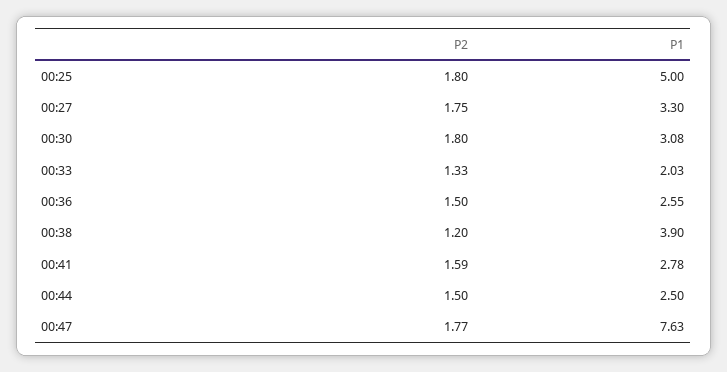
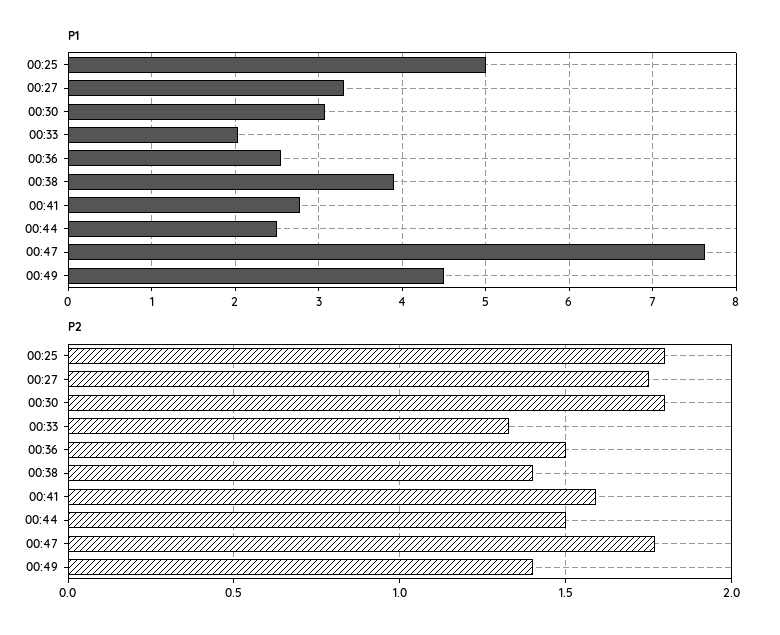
P2, 00:38: 1.2 -> 1.4
P1, 00:49: none -> 4.5
P2, 00:49: none -> 1.4

